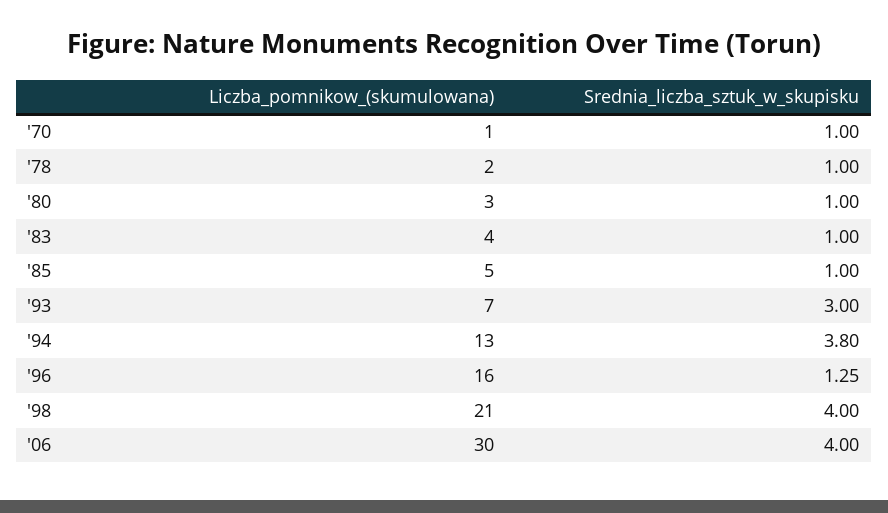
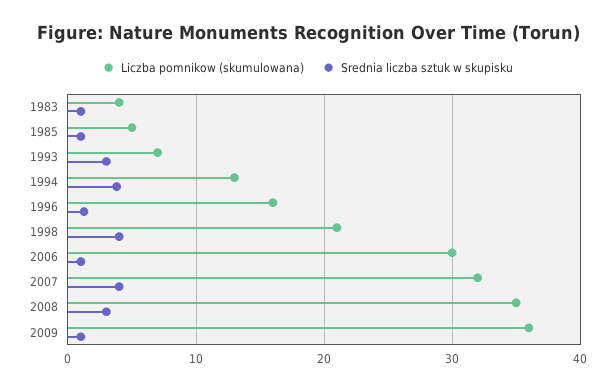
Liczba_pomnikow_(skumulowana), '70: 1 -> none
Srednia_liczba_sztuk_w_skupisku, '70: 1 -> none
Liczba_pomnikow_(skumulowana), '78: 2 -> none
Srednia_liczba_sztuk_w_skupisku, '78: 1 -> none
Liczba_pomnikow_(skumulowana), '80: 3 -> none
Srednia_liczba_sztuk_w_skupisku, '80: 1 -> none
Srednia_liczba_sztuk_w_skupisku, '06: 4 -> 1
Liczba_pomnikow_(skumulowana), 2007: none -> 32
Srednia_liczba_sztuk_w_skupisku, 2007: none -> 4
Liczba_pomnikow_(skumulowana), 2008: none -> 35
Srednia_liczba_sztuk_w_skupisku, 2008: none -> 3
Liczba_pomnikow_(skumulowana), 2009: none -> 36
Srednia_liczba_sztuk_w_skupisku, 2009: none -> 1

